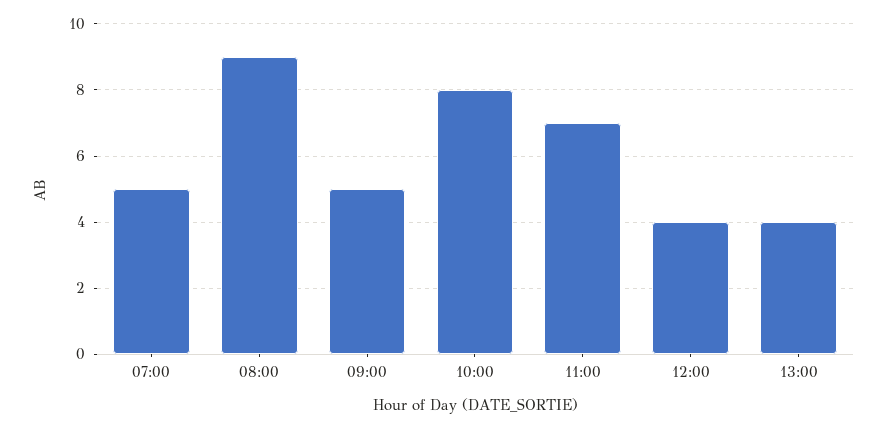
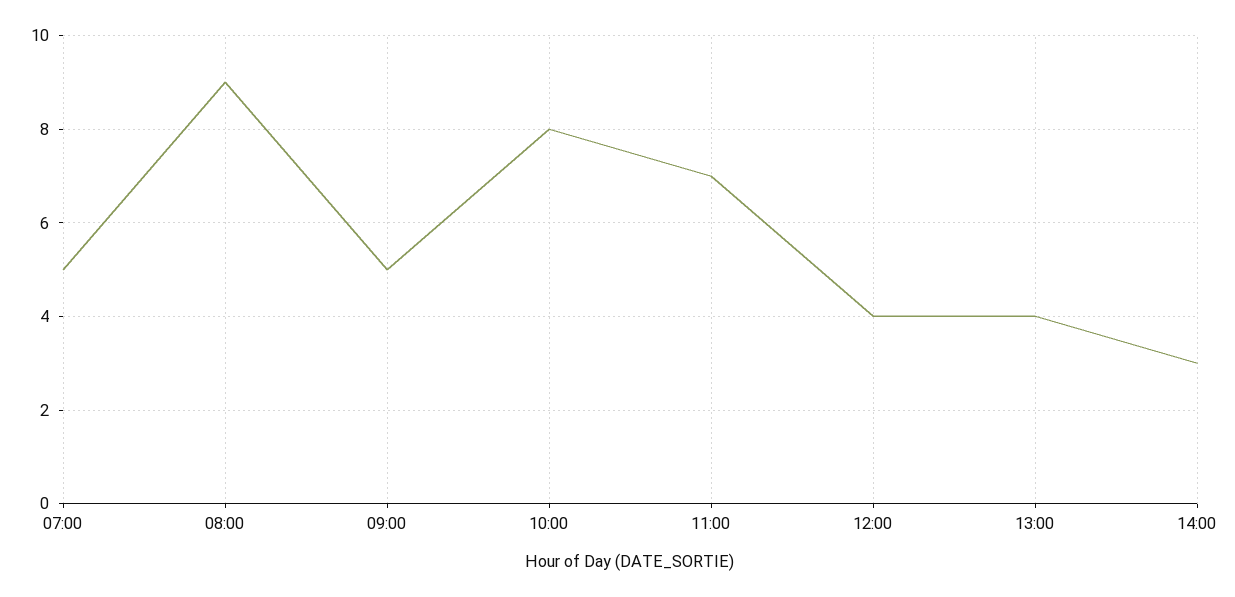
14:00: none -> 3

